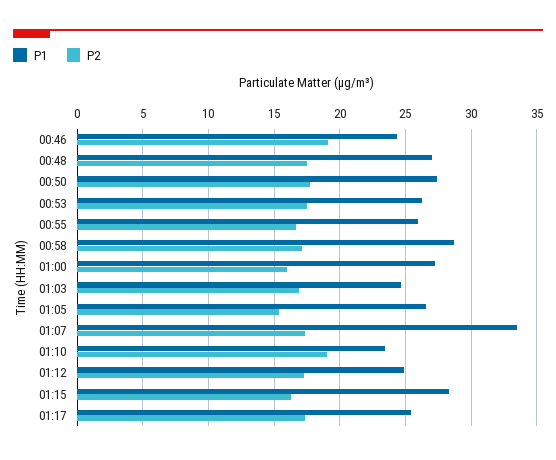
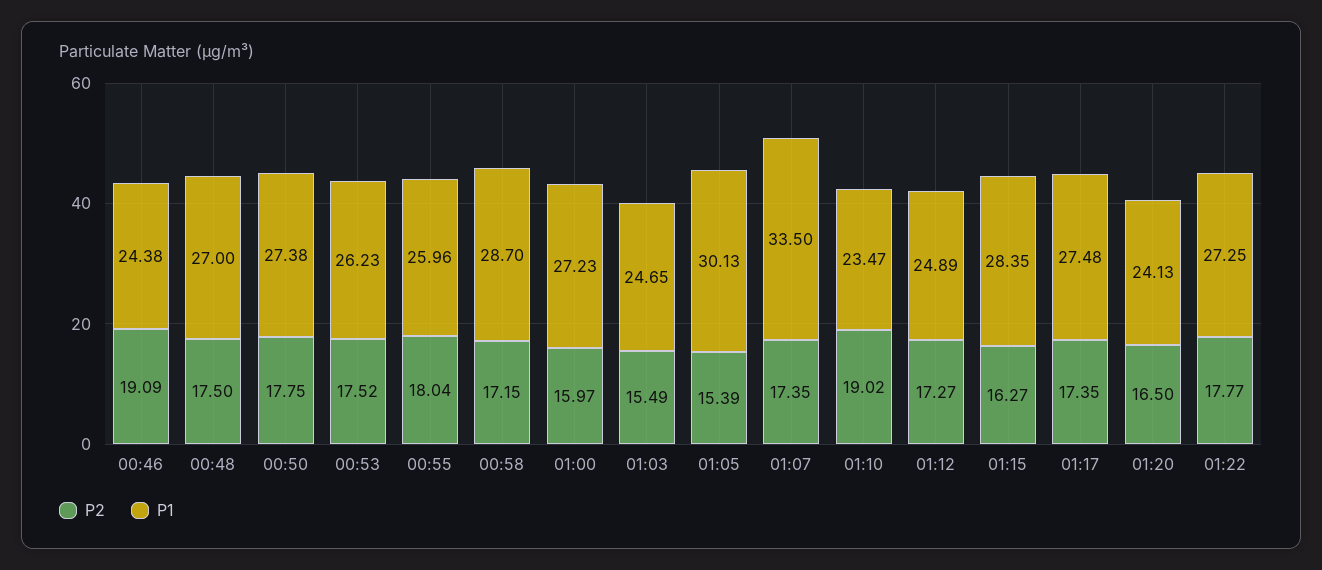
P2, 00:55: 16.5 -> 18.04
P2, 01:03: 17 -> 15.49
P1, 01:05: 26.5 -> 30.13
P1, 01:17: 25.5 -> 27.48
P2, 01:20: none -> 16.5
P1, 01:20: none -> 24.13
P2, 01:22: none -> 17.77
P1, 01:22: none -> 27.25

